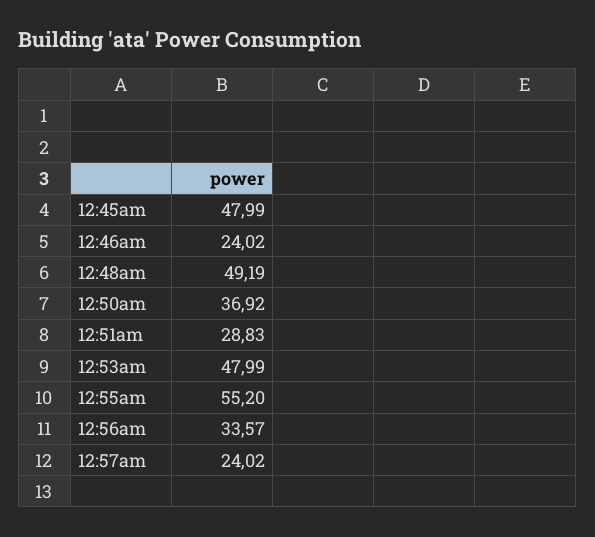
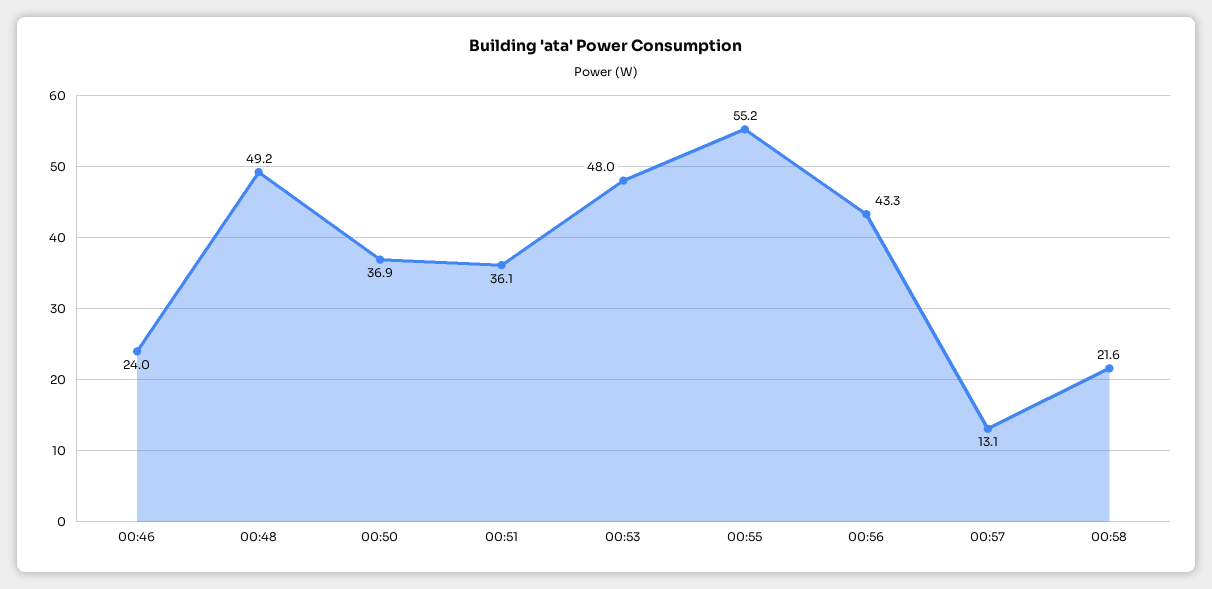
12:45am: 47.99 -> none
12:51am: 28.83 -> 36.1
12:56am: 33.57 -> 43.3
12:57am: 24.02 -> 13.1
00:58: none -> 21.6

